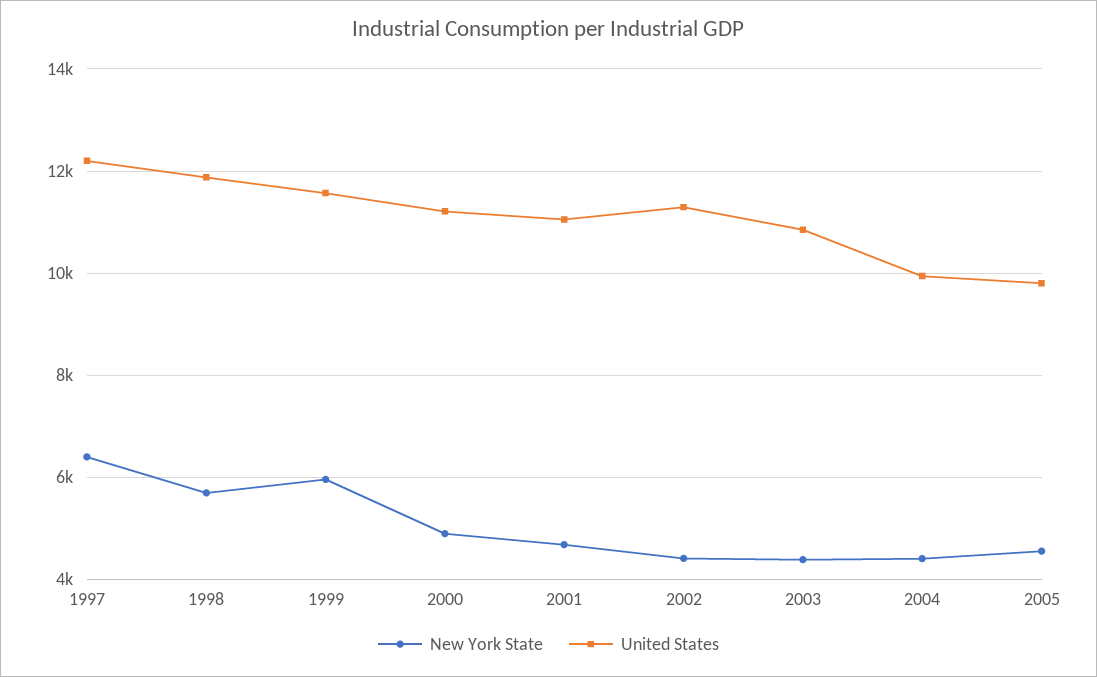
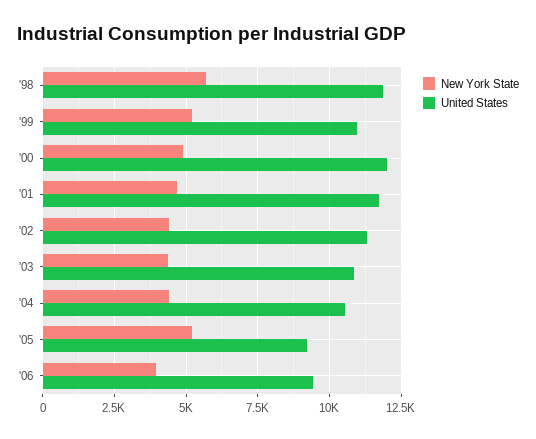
New York State, 1997: 6400 -> none
United States, 1997: 12200 -> none
New York State, 1999: 6000 -> 5250
United States, 1999: 11600 -> 11000
United States, 2000: 11200 -> 12000
United States, 2001: 11000 -> 11750
United States, 2004: 10000 -> 10500
New York State, 2005: 4600 -> 5250
United States, 2005: 9800 -> 9250
New York State, '06: none -> 4000
United States, '06: none -> 9500

